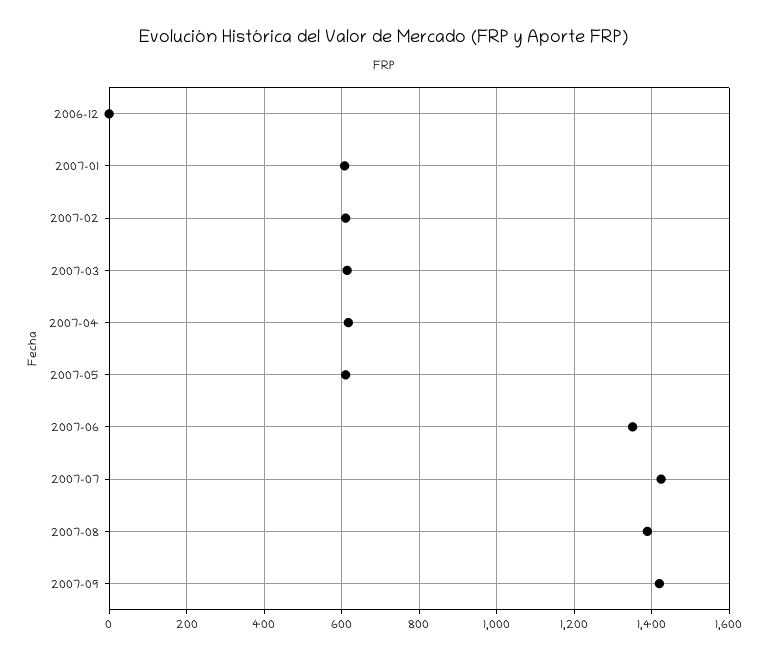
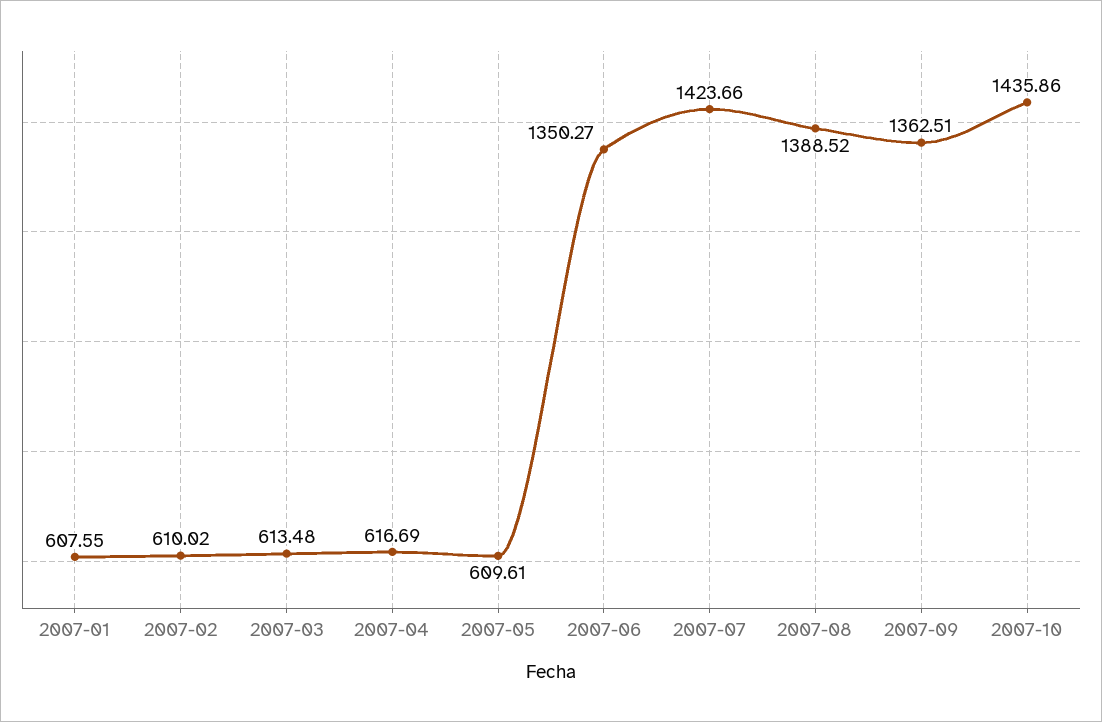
2006-12: 0 -> none
2007-09: 1420 -> 1362.51
2007-10: none -> 1435.86

